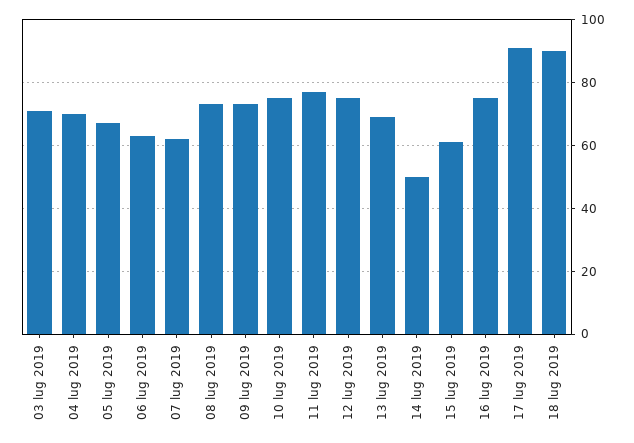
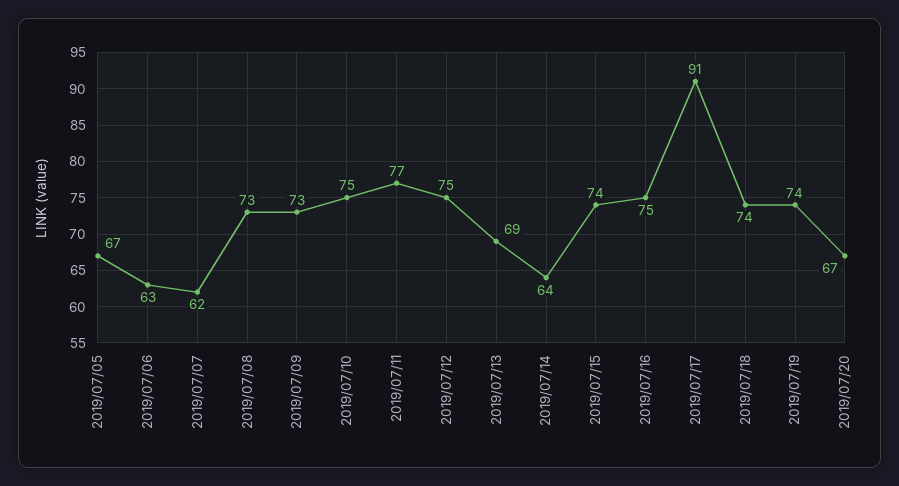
03 lug 2019: 70 -> none
04 lug 2019: 70 -> none
14 lug 2019: 50 -> 64
15 lug 2019: 60 -> 74
18 lug 2019: 90 -> 74
2019/07/19: none -> 74
2019/07/20: none -> 67

